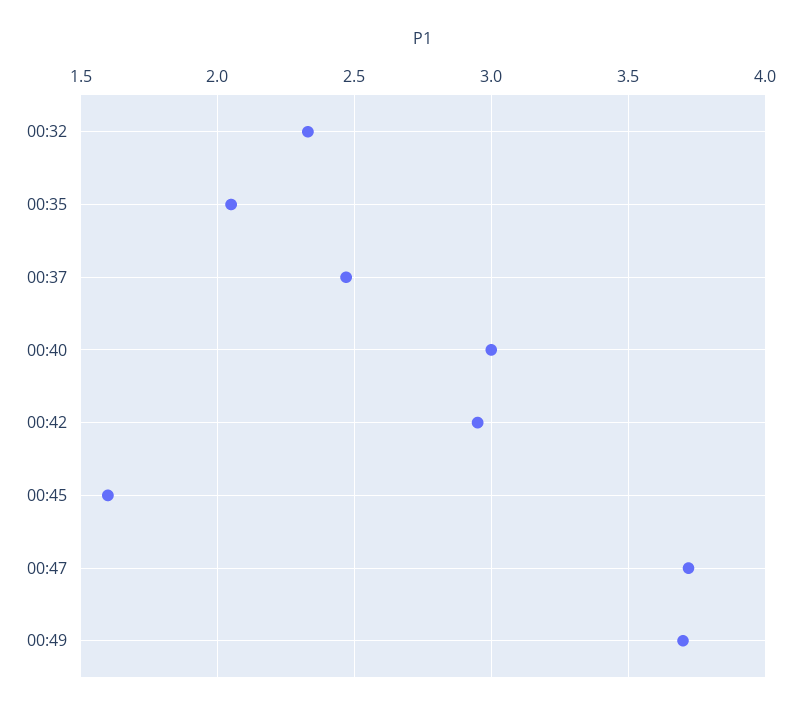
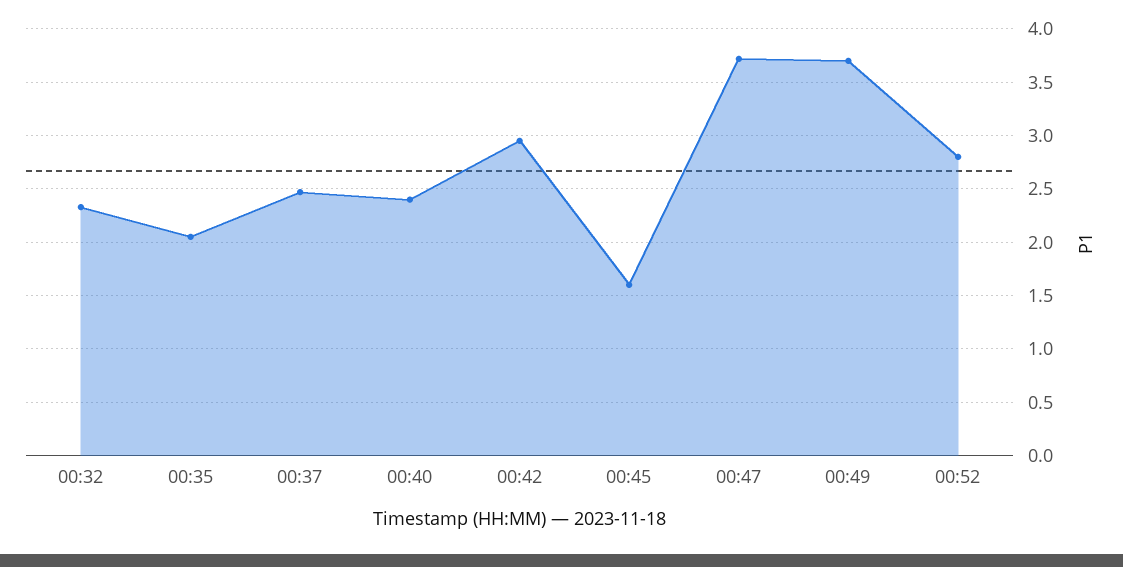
00:40: 3 -> 2.4
00:52: none -> 2.8

